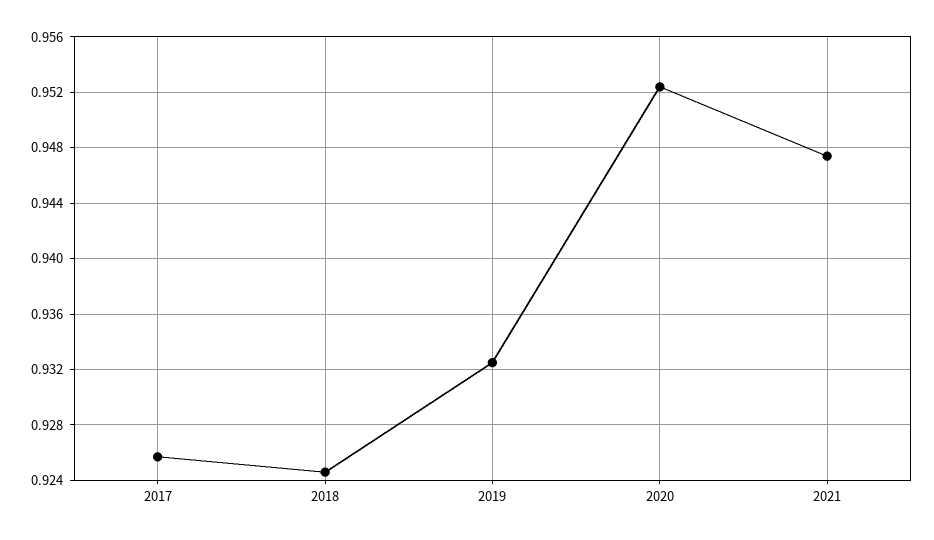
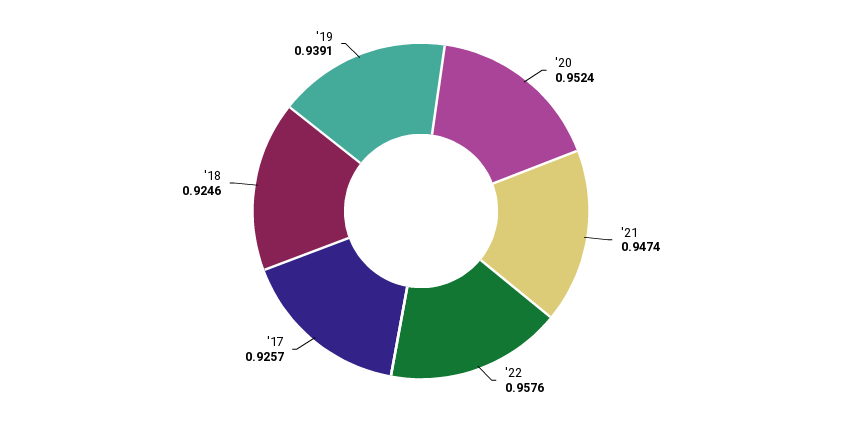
2019: 0.9325 -> 0.9391
'22: none -> 0.9576

